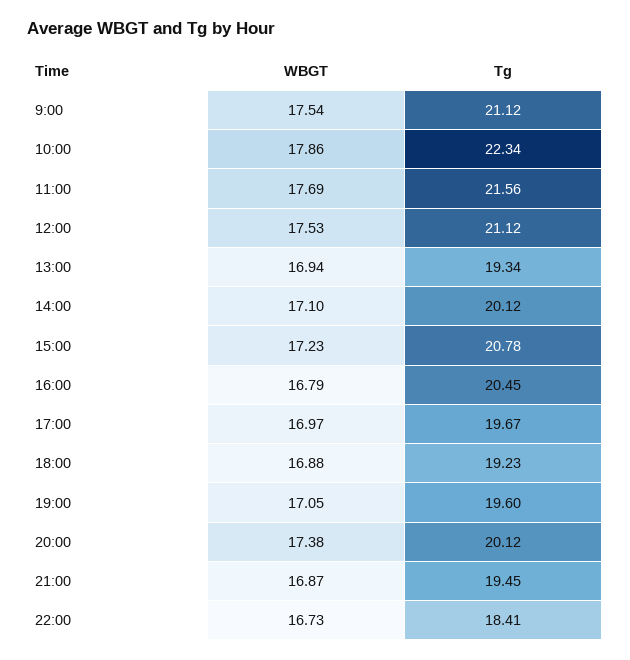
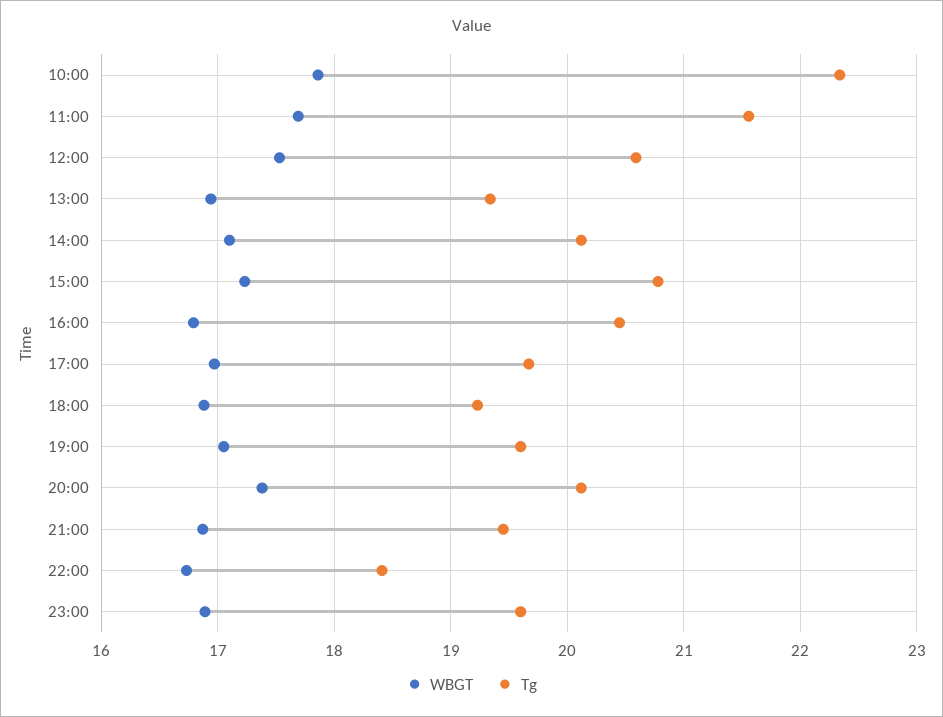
WBGT, 9:00: 17.54 -> none
Tg, 9:00: 21.12 -> none
Tg, 12:00: 21.12 -> 20.6
WBGT, 23:00: none -> 16.9
Tg, 23:00: none -> 19.6

